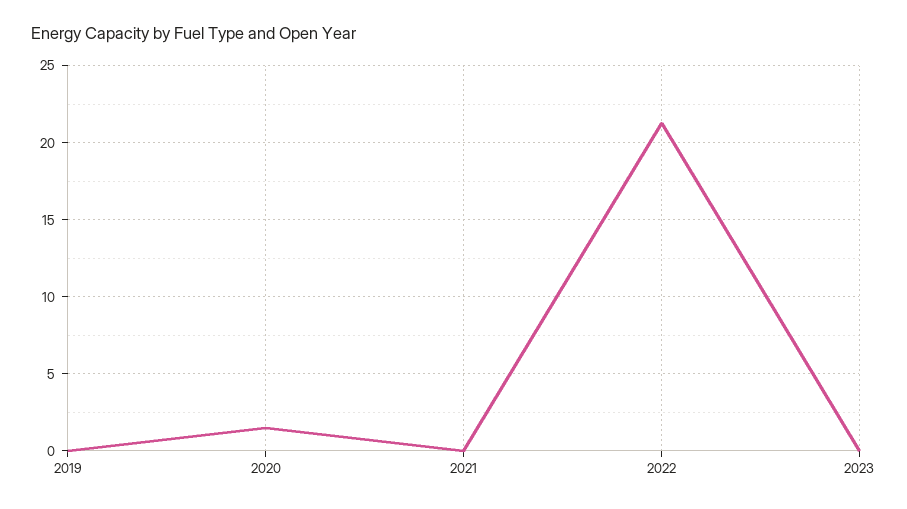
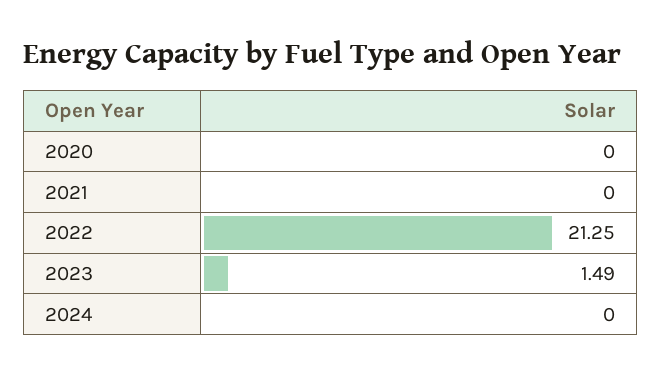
2019: 0 -> none
2020: 1.5 -> 0
2023: 0 -> 1.49
2024: none -> 0

